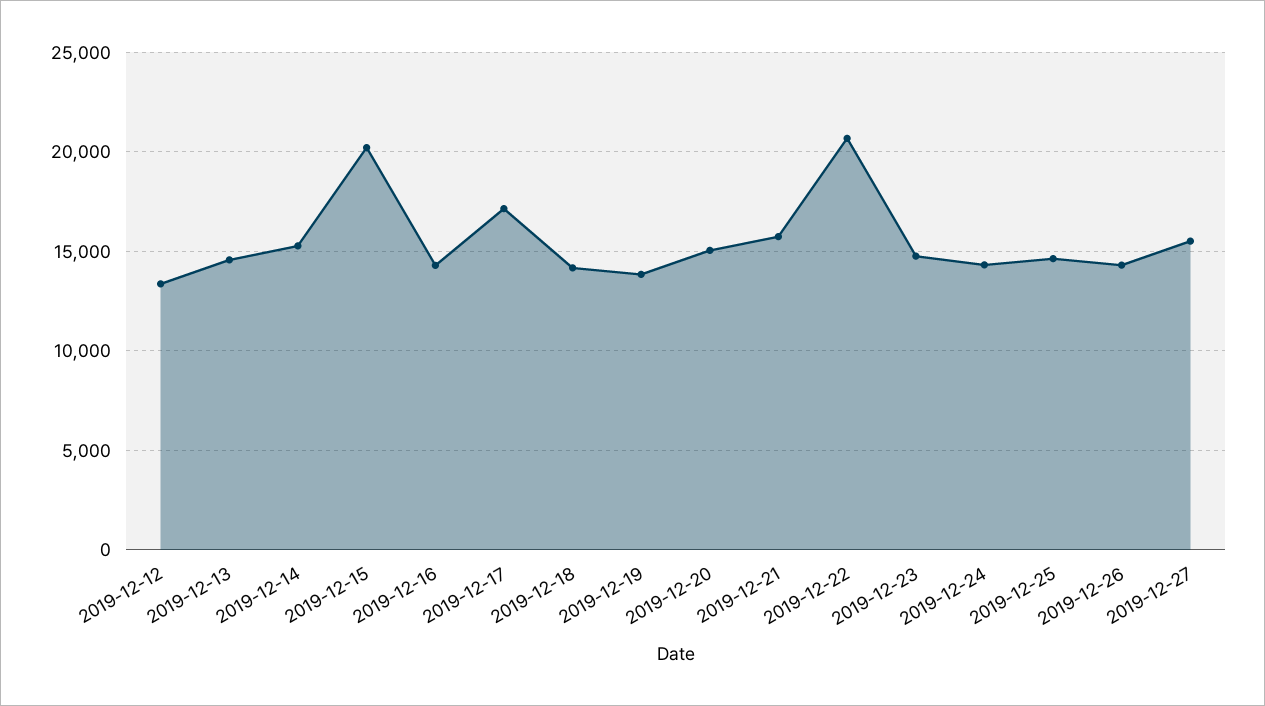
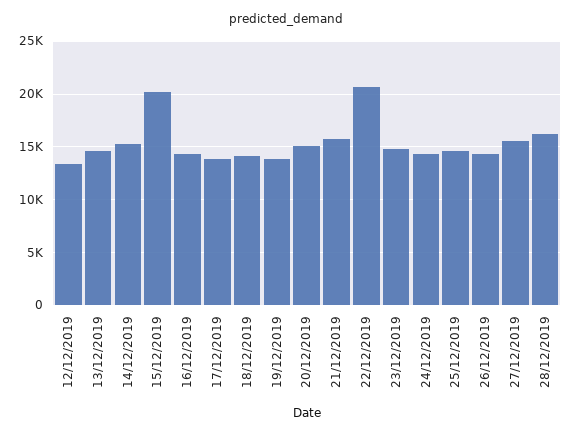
2019-12-17: 17000 -> 14000
28/12/2019: none -> 16000

